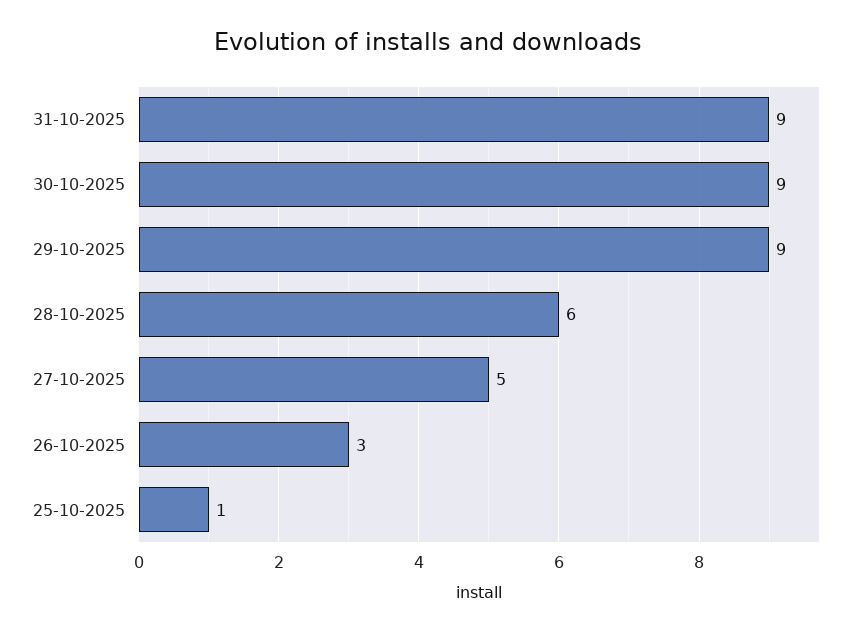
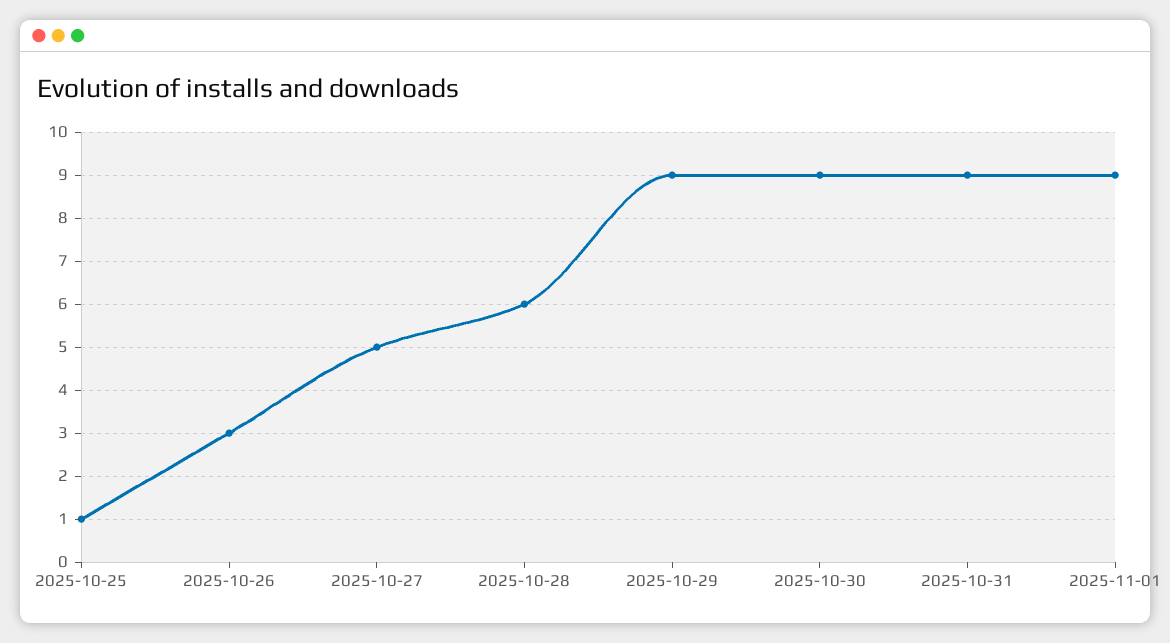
2025-11-01: none -> 9

